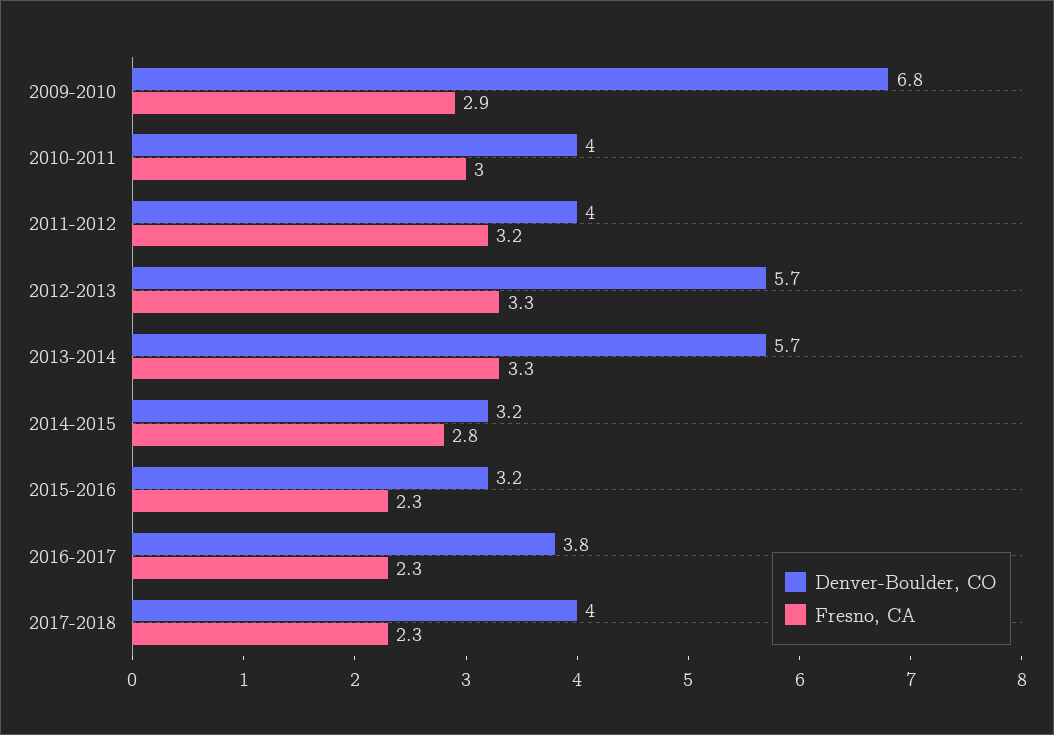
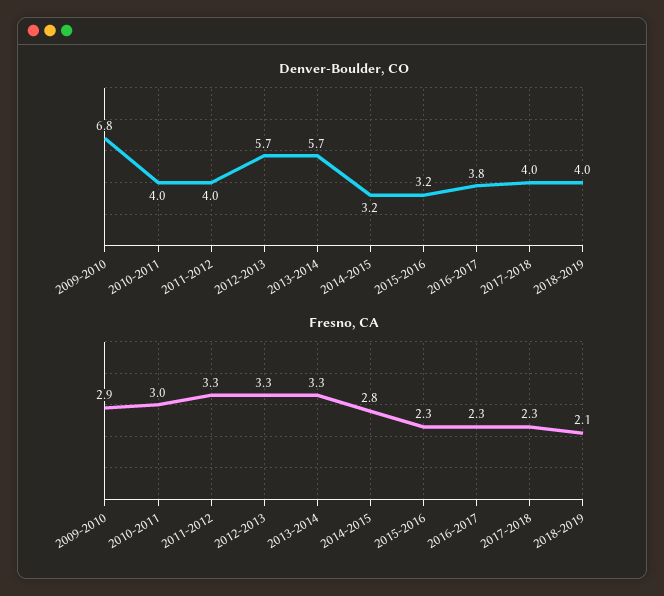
Fresno, CA, 2011-2012: 3.2 -> 3.3
Denver-Boulder, CO, 2018-2019: none -> 4
Fresno, CA, 2018-2019: none -> 2.1

